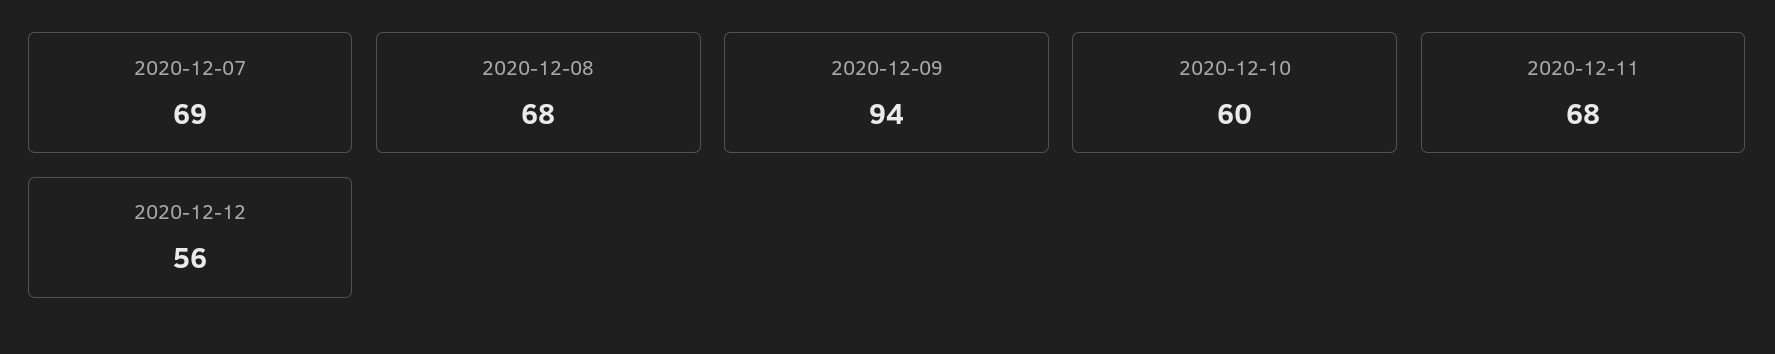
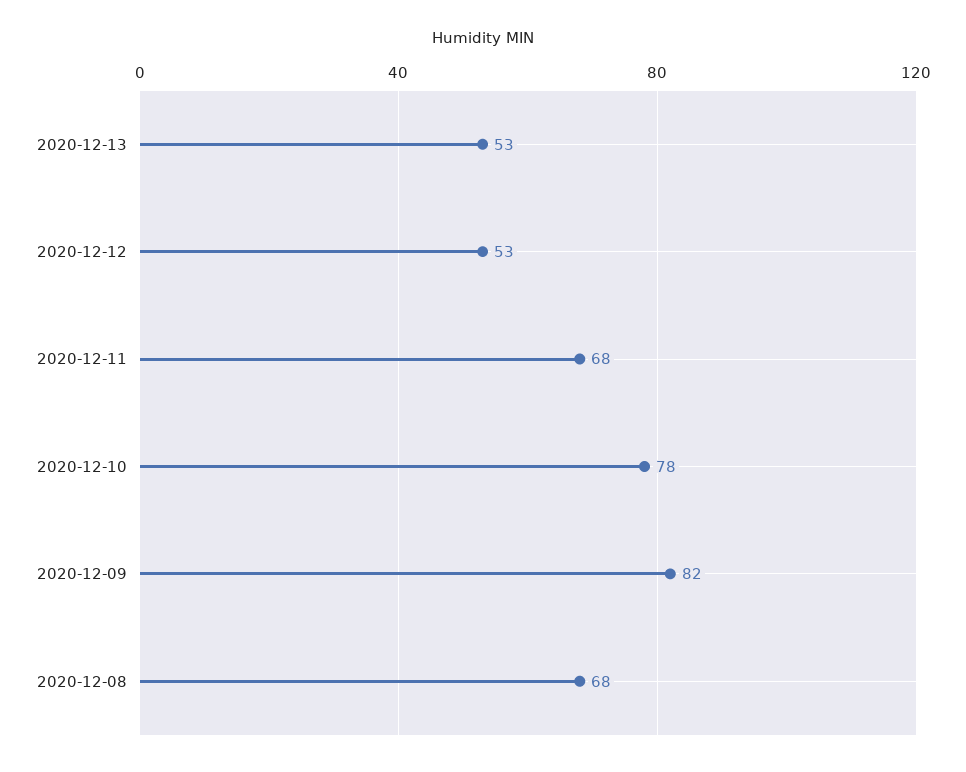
2020-12-07: 69 -> none
2020-12-09: 94 -> 82
2020-12-10: 60 -> 78
2020-12-12: 56 -> 53
2020-12-13: none -> 53

